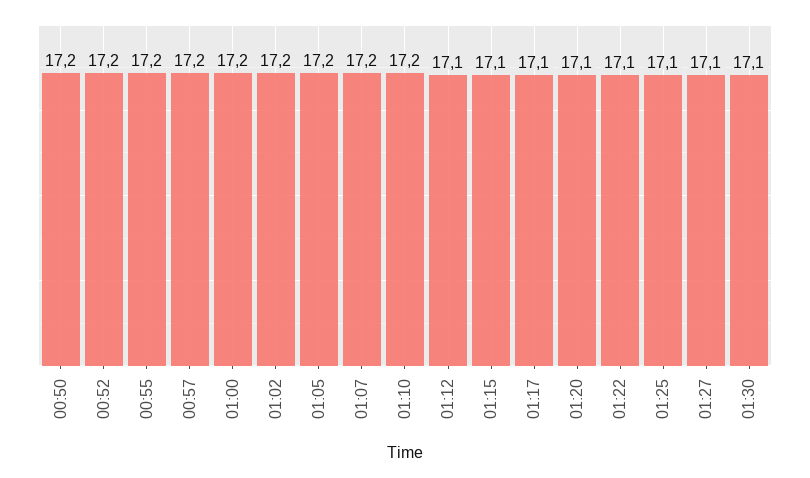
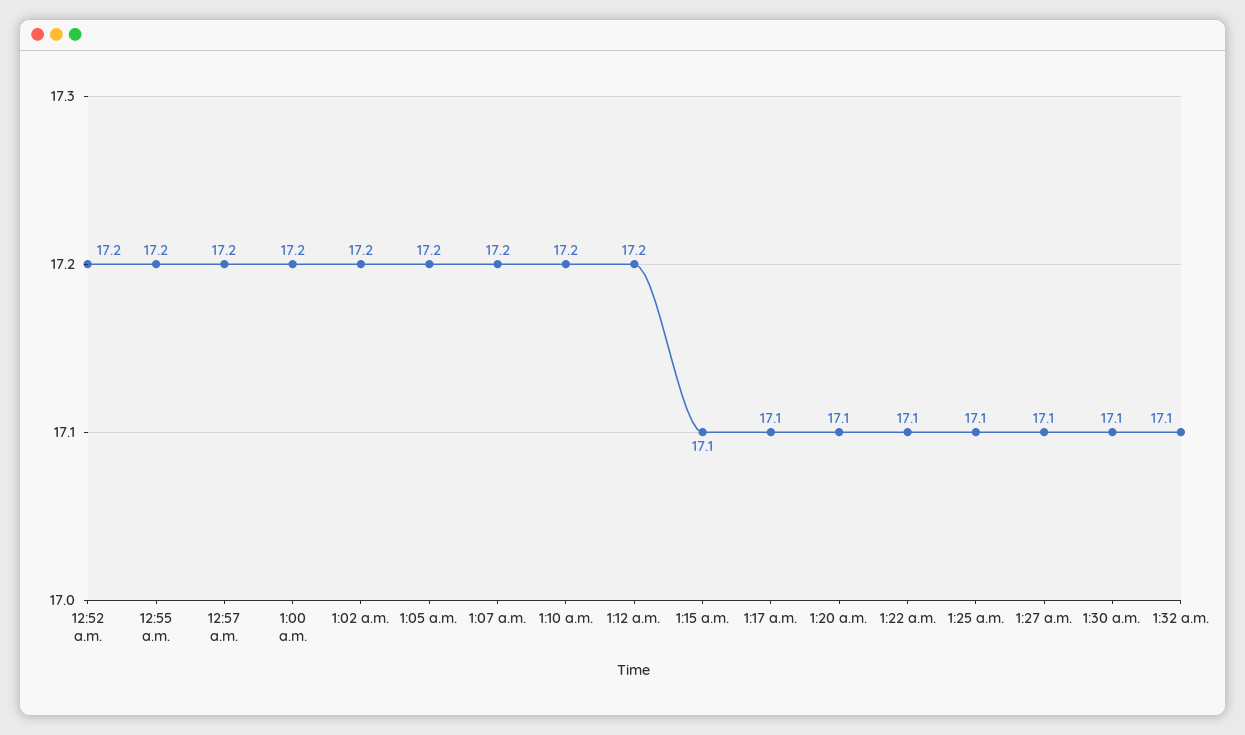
00:50: 17.2 -> none
01:12: 17.1 -> 17.2
1:32 a.m.: none -> 17.1

